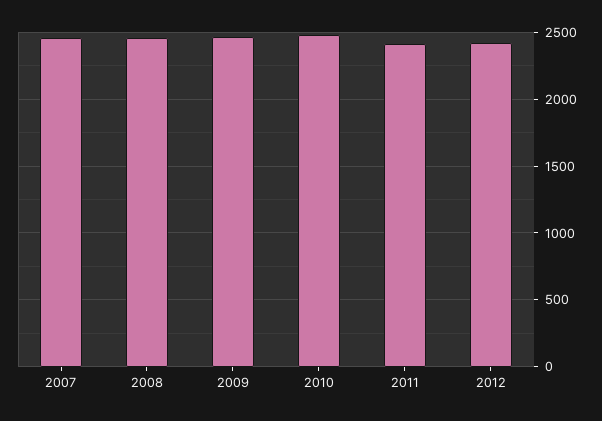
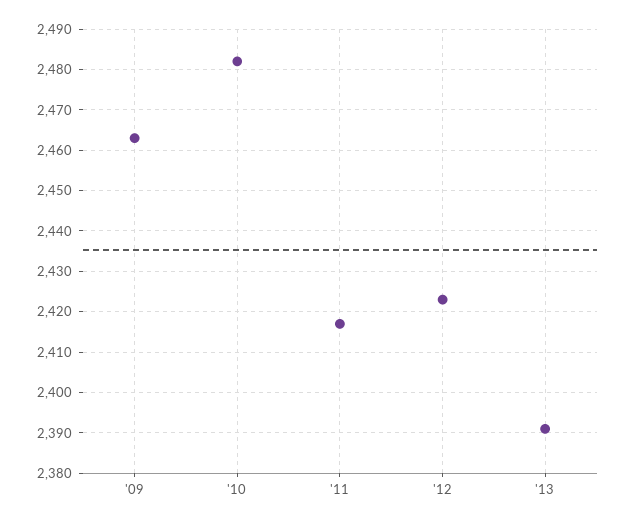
2007: 2450 -> none
2008: 2450 -> none
'13: none -> 2390

